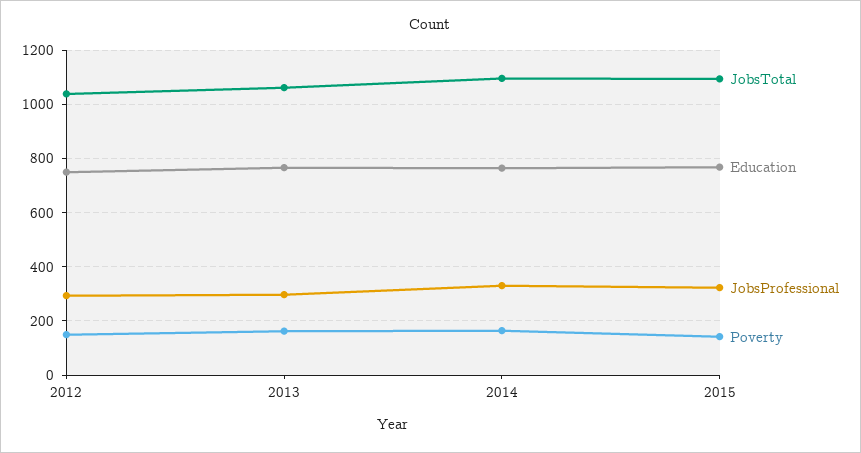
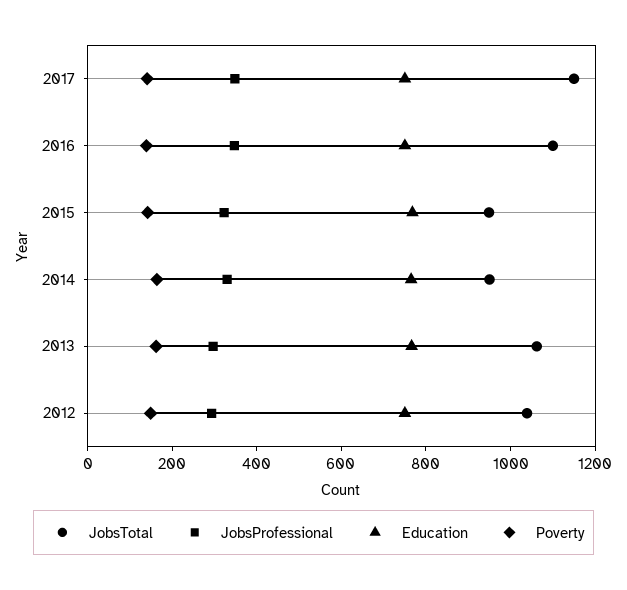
JobsTotal, 2014: 1100 -> 950
JobsTotal, 2015: 1100 -> 950
JobsTotal, 2017: none -> 1150
JobsProfessional, 2017: none -> 350
Education, 2017: none -> 750
Poverty, 2017: none -> 150
JobsTotal, 2016: none -> 1100
JobsProfessional, 2016: none -> 350
Education, 2016: none -> 750
Poverty, 2016: none -> 150

